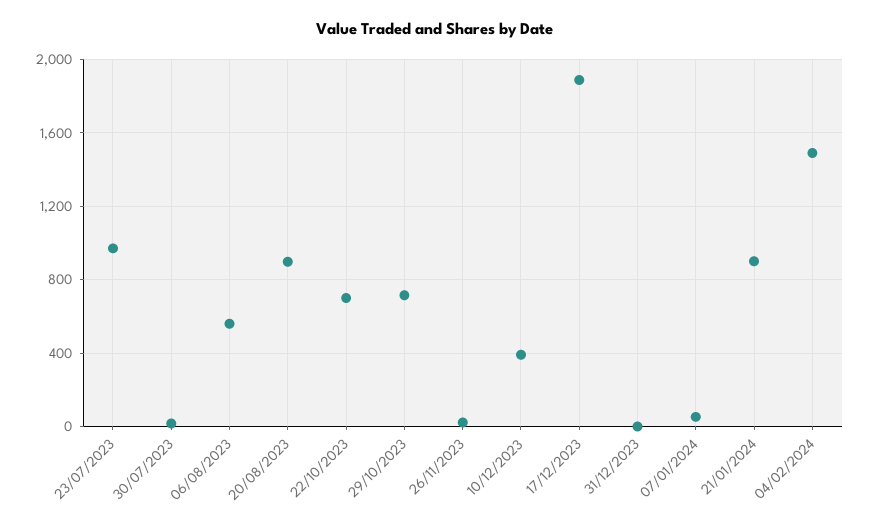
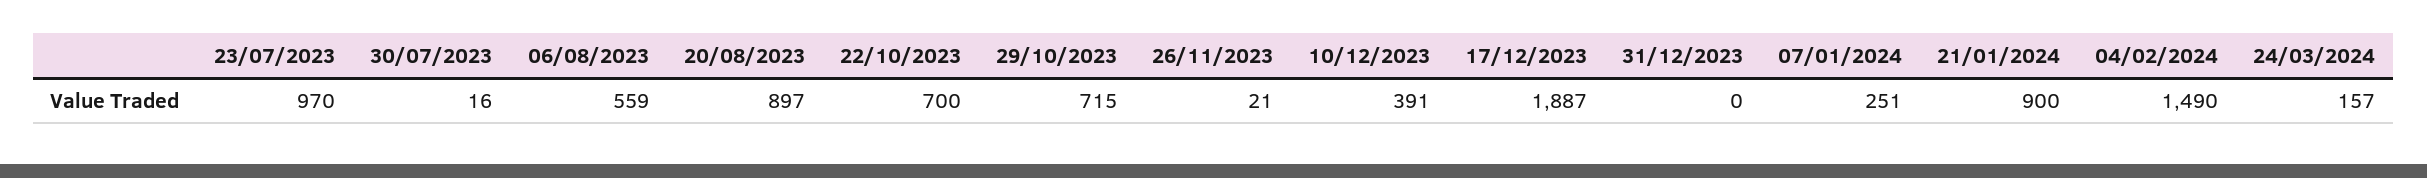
07/01/2024: 50 -> 251
24/03/2024: none -> 157

